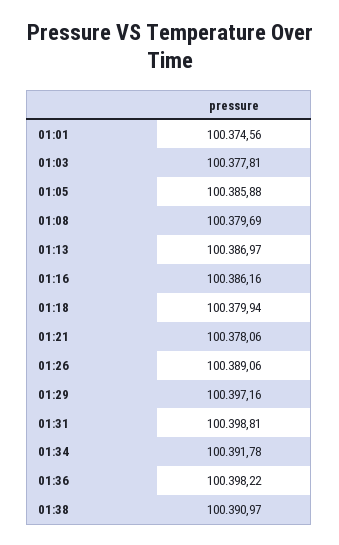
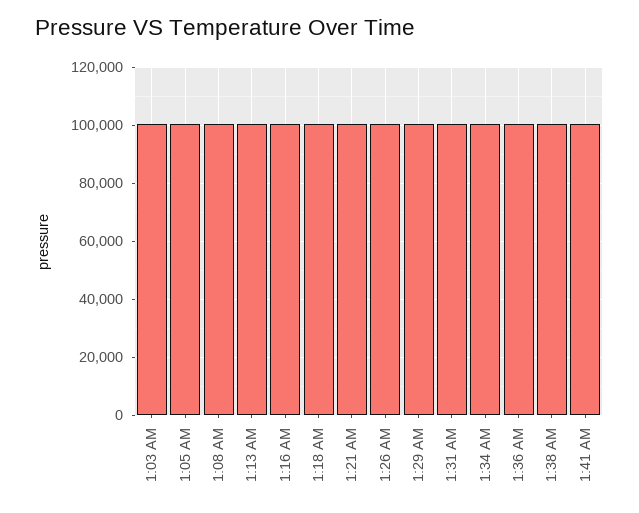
01:01: 100374.56 -> none
1:41 AM: none -> 100000

